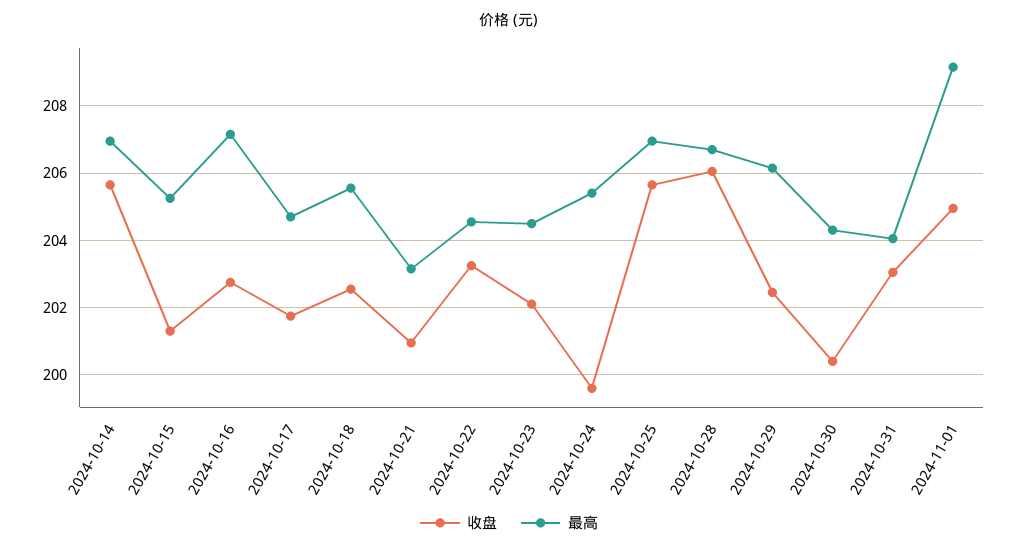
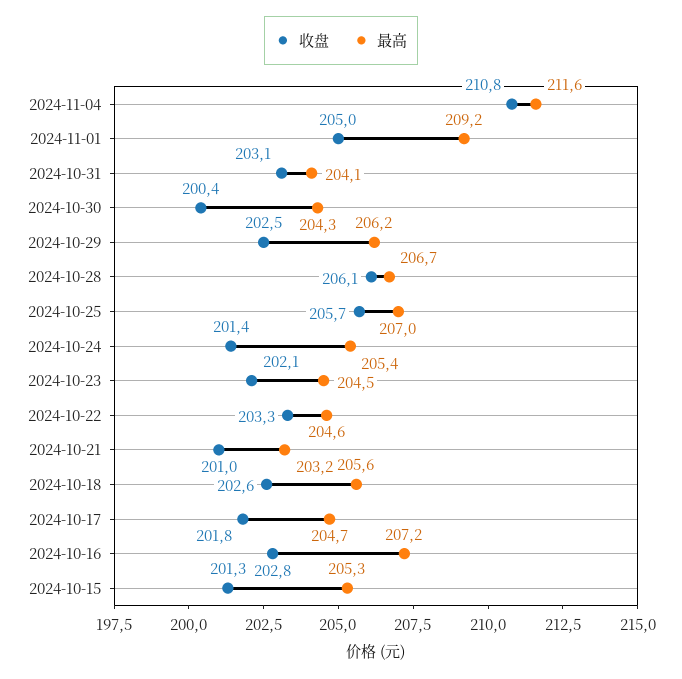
收盘, 2024-10-14: 205.6 -> none
最高, 2024-10-14: 207 -> none
收盘, 2024-10-24: 199.6 -> 201.4
收盘, 2024-11-04: none -> 210.8
最高, 2024-11-04: none -> 211.6

